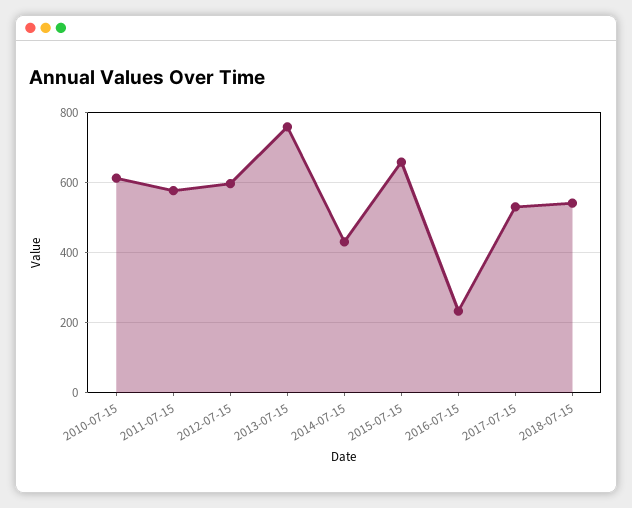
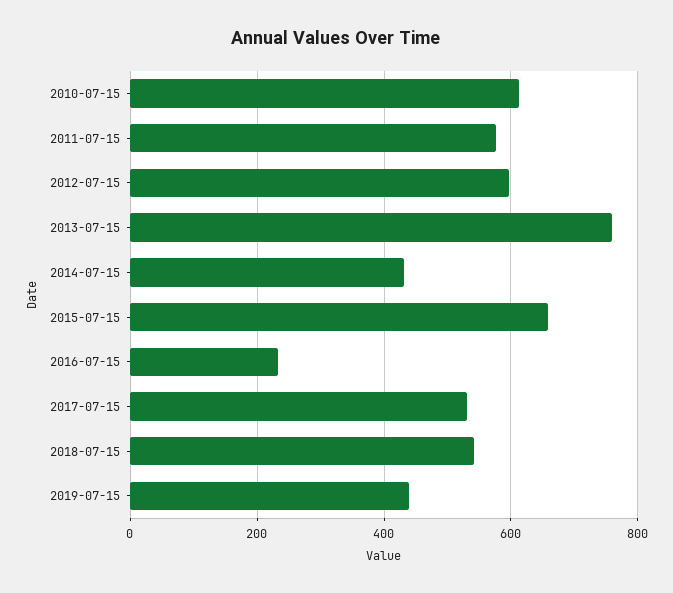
2019-07-15: none -> 440

